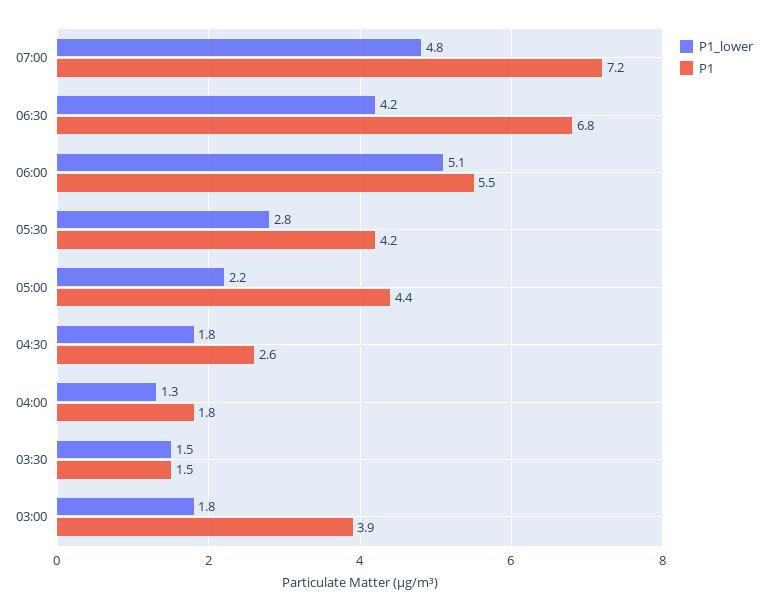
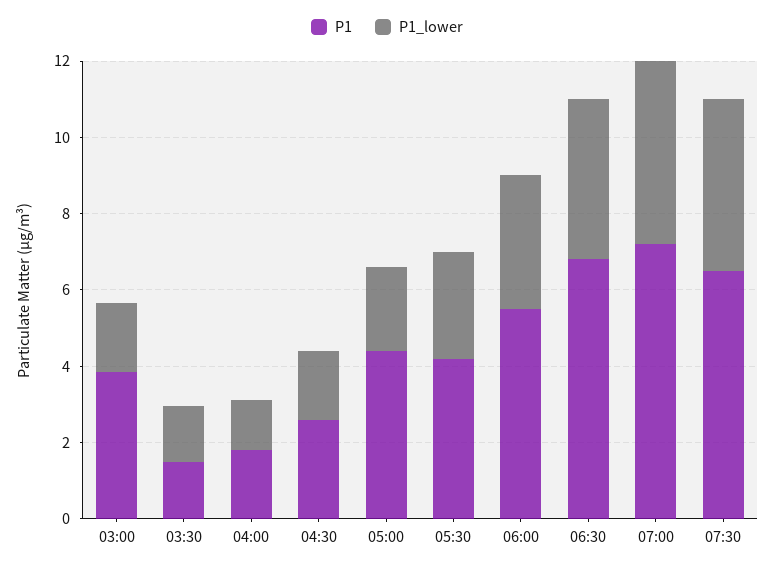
P1_lower, 06:00: 5.1 -> 3.5
P1, 07:30: none -> 6.5
P1_lower, 07:30: none -> 4.5

